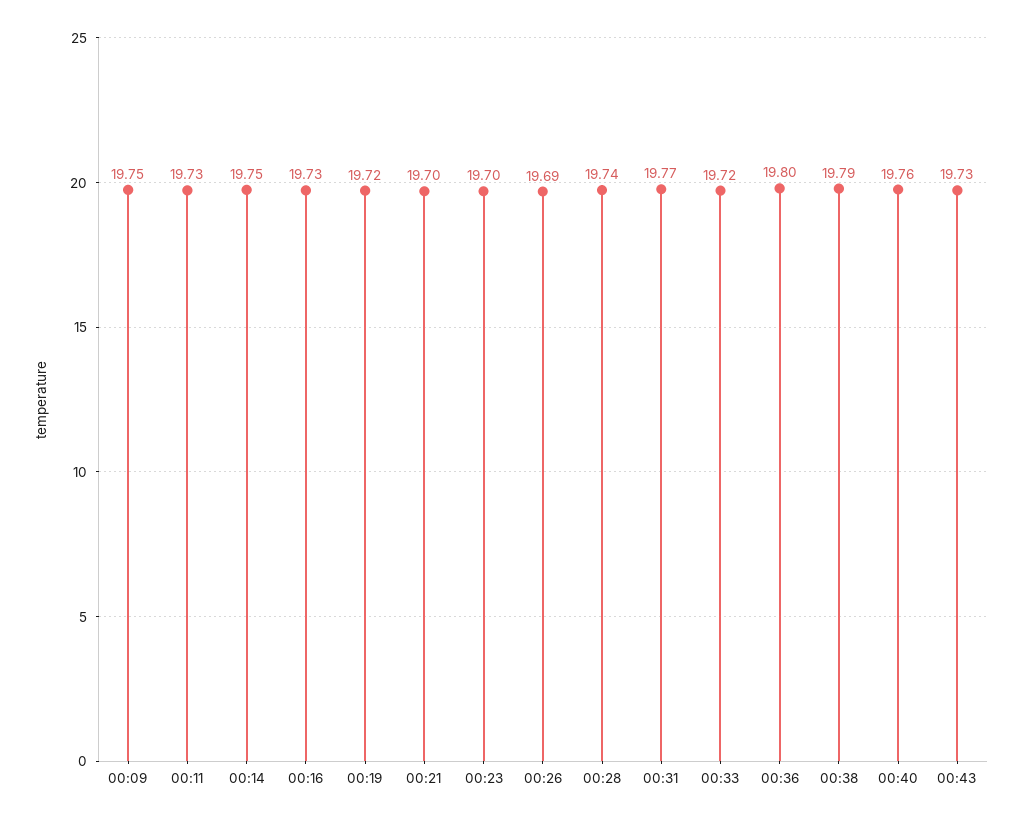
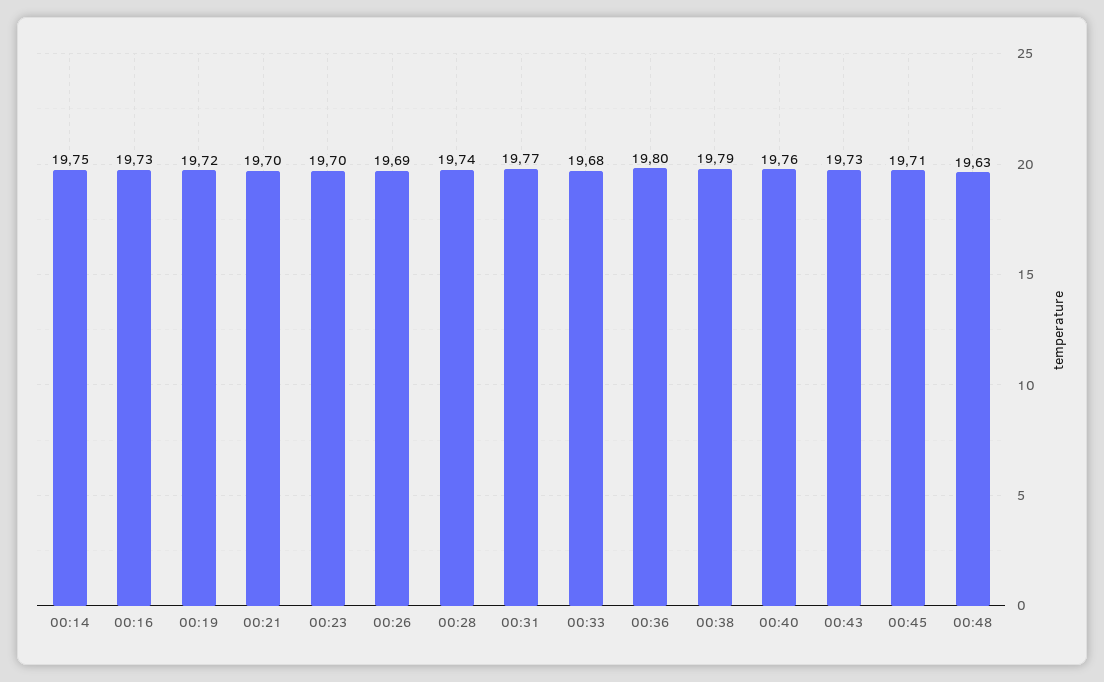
00:09: 19.75 -> none
00:11: 19.73 -> none
00:33: 19.72 -> 19.68
00:45: none -> 19.71
00:48: none -> 19.63

